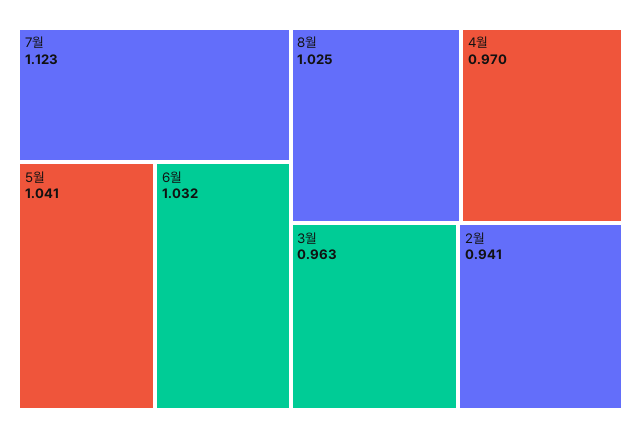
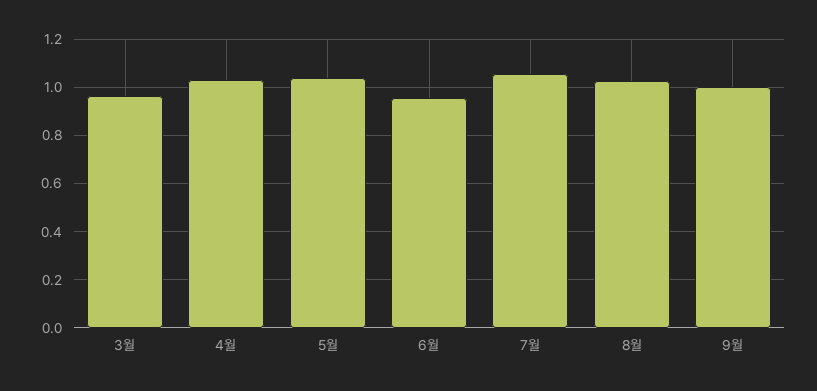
7월: 1.123 -> 1.05
6월: 1.032 -> 0.95
4월: 0.97 -> 1.025
2월: 0.941 -> none
9월: none -> 1

